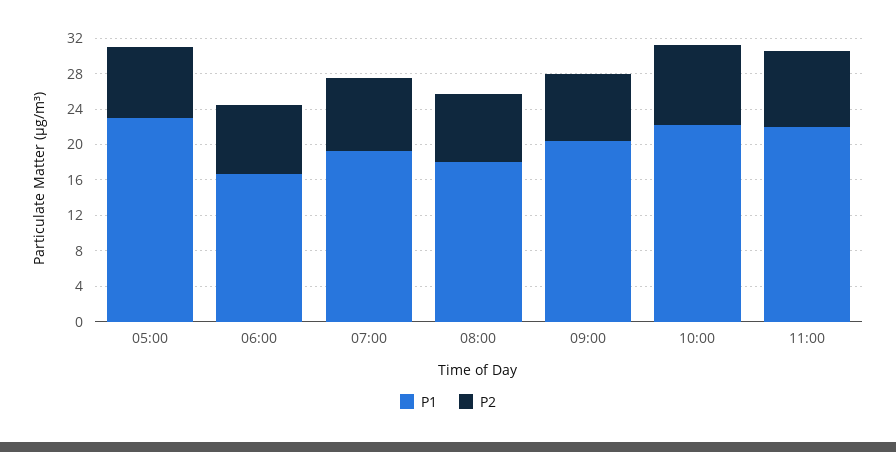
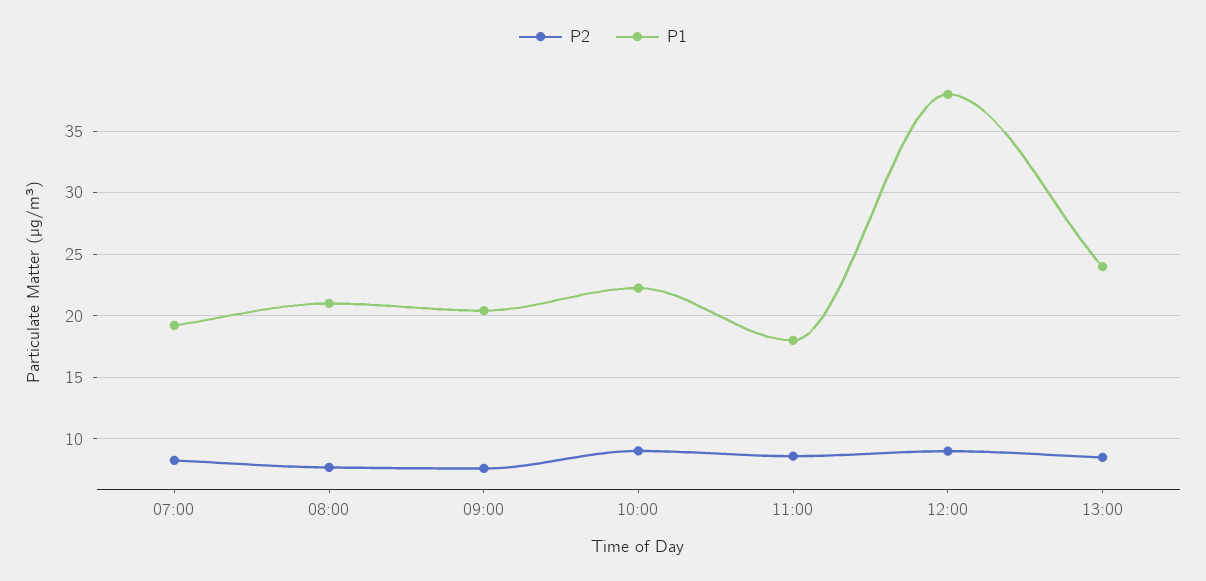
P1, 05:00: 23 -> none
P2, 05:00: 8 -> none
P1, 06:00: 17 -> none
P2, 06:00: 8 -> none
P1, 08:00: 18 -> 21
P1, 11:00: 22 -> 18
P2, 12:00: none -> 9
P1, 12:00: none -> 38
P2, 13:00: none -> 8.5
P1, 13:00: none -> 24

